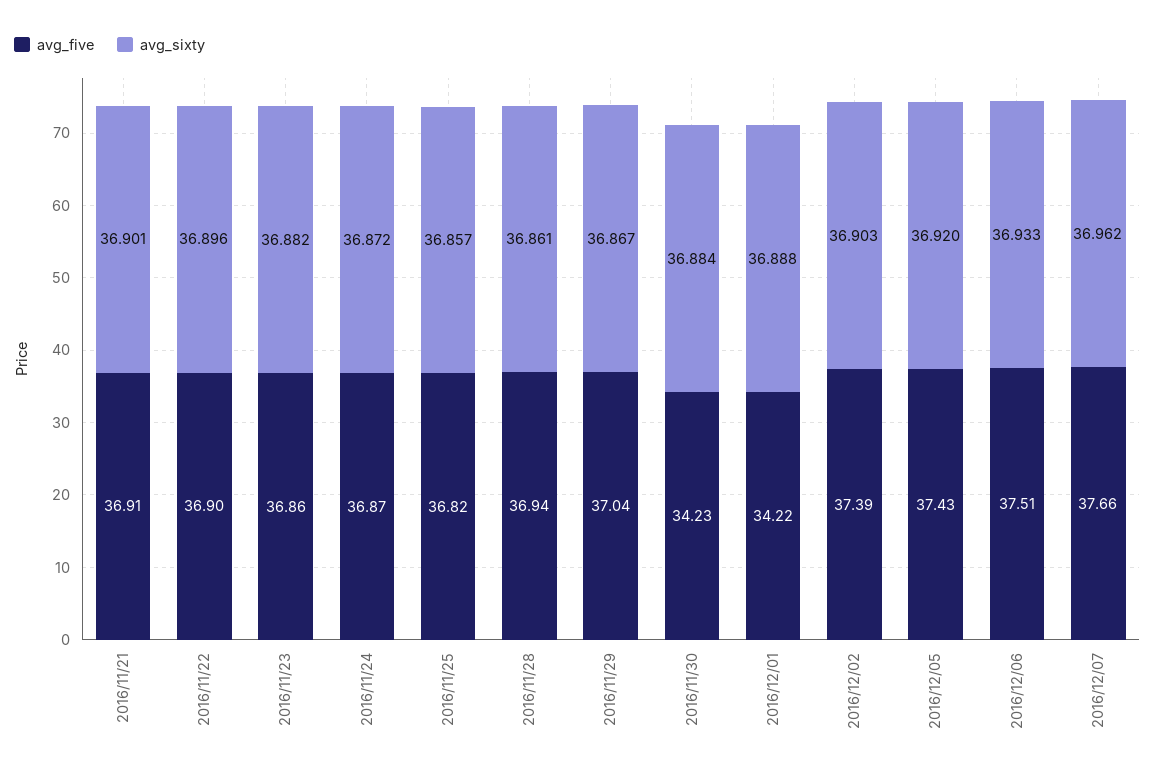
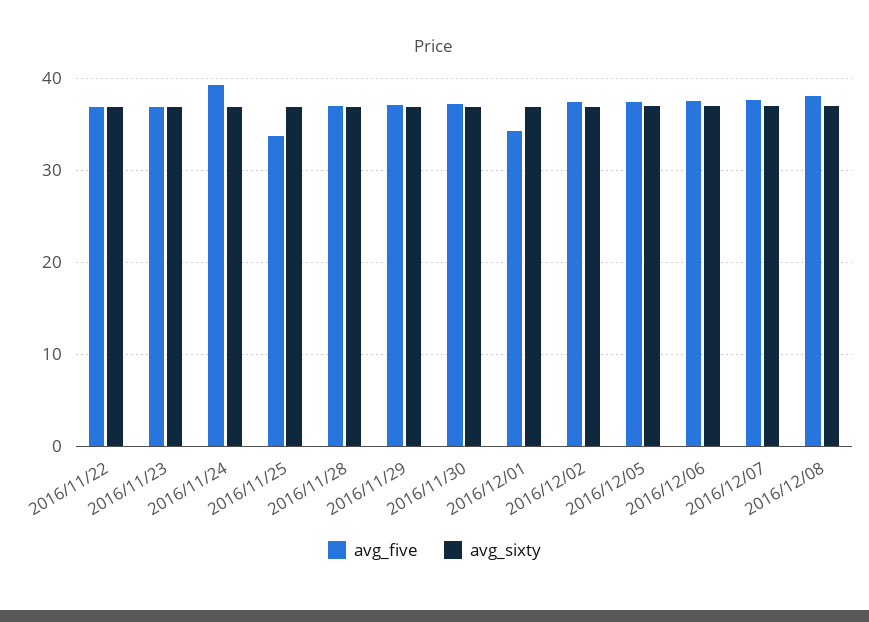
avg_five, 2016/11/21: 36.91 -> none
avg_sixty, 2016/11/21: 36.901 -> none
avg_five, 2016/11/24: 36.87 -> 39
avg_five, 2016/11/25: 36.82 -> 34
avg_five, 2016/11/30: 34.23 -> 37
avg_five, 2016/12/08: none -> 38
avg_sixty, 2016/12/08: none -> 37

